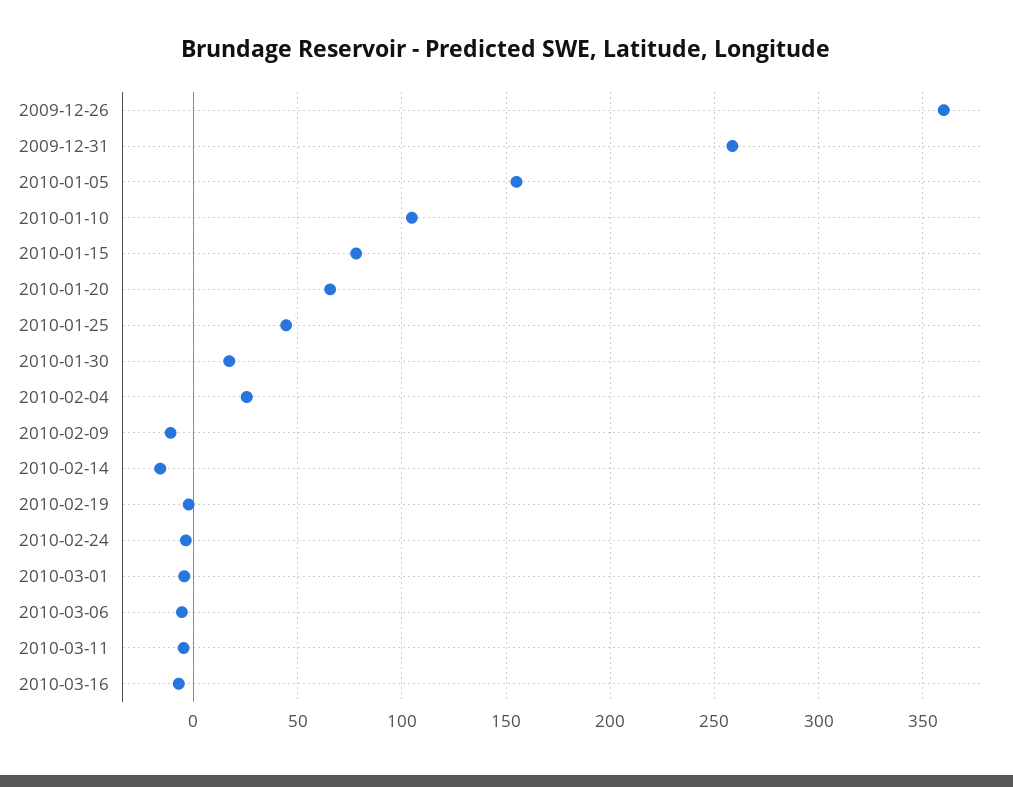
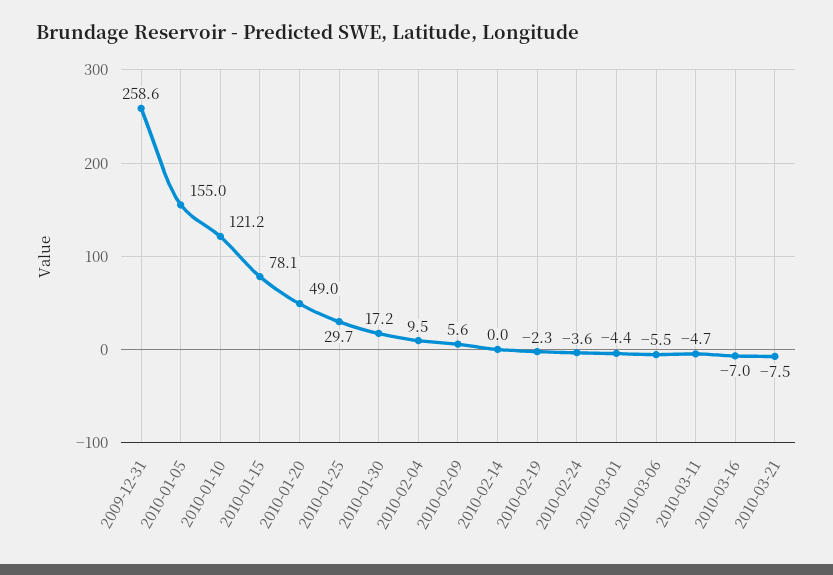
2009-12-26: 360 -> none
2010-01-10: 105 -> 121.2
2010-01-20: 65 -> 49
2010-01-25: 45 -> 29.7
2010-02-04: 25 -> 9.5
2010-02-09: -10 -> 5.6
2010-02-14: -15 -> 0
2010-03-21: none -> -7.5

